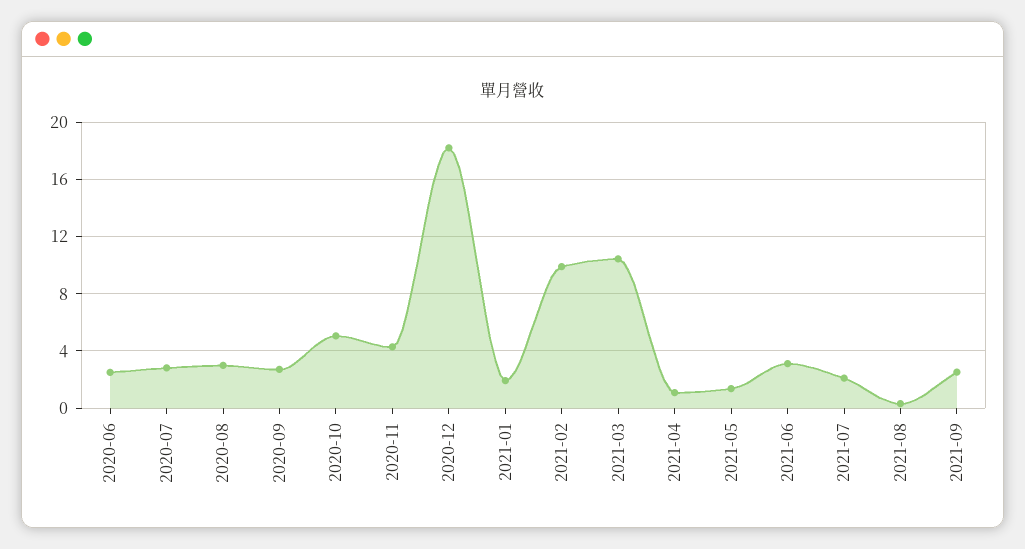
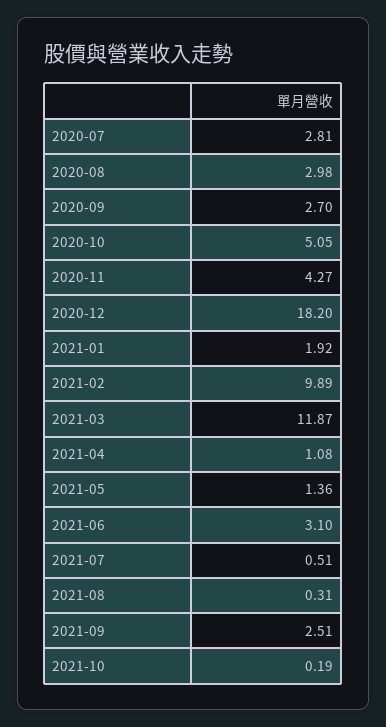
2020-06: 2.5 -> none
2021-03: 10.5 -> 11.87
2021-07: 2 -> 0.51
2021-10: none -> 0.19

